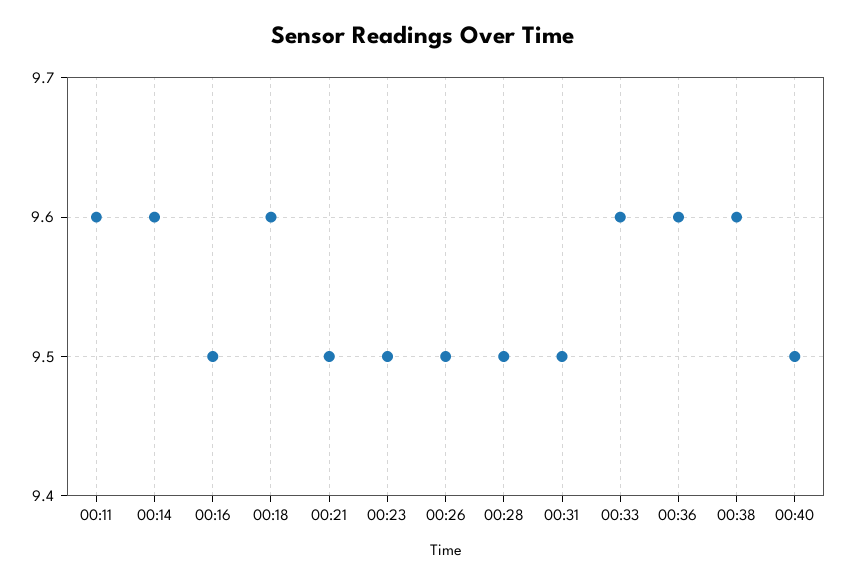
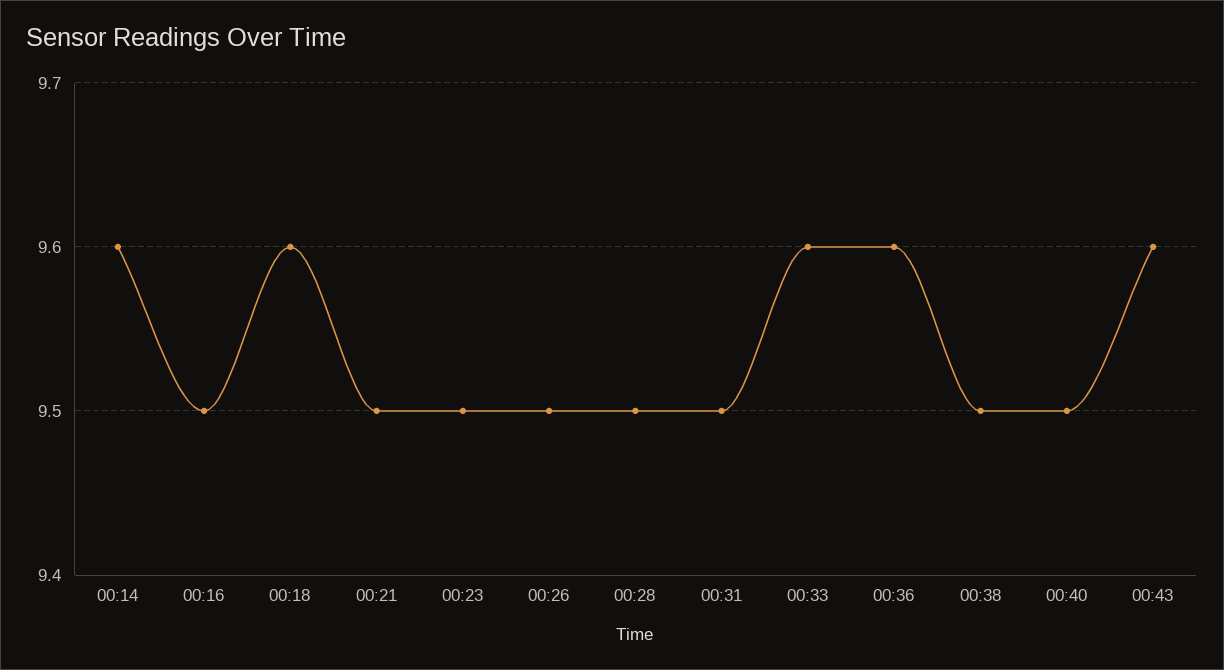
00:11: 9.6 -> none
00:38: 9.6 -> 9.5
00:43: none -> 9.6

